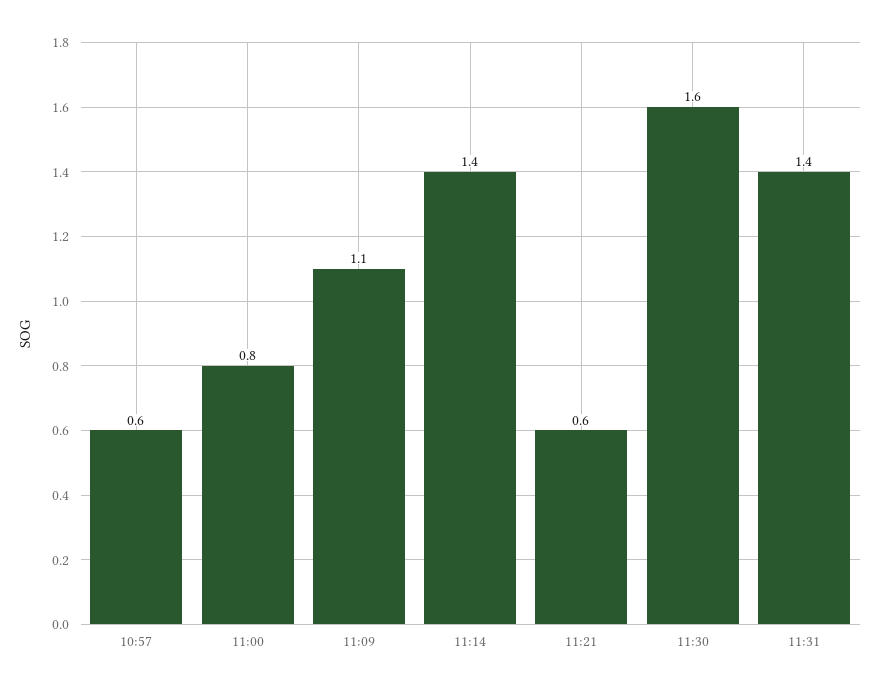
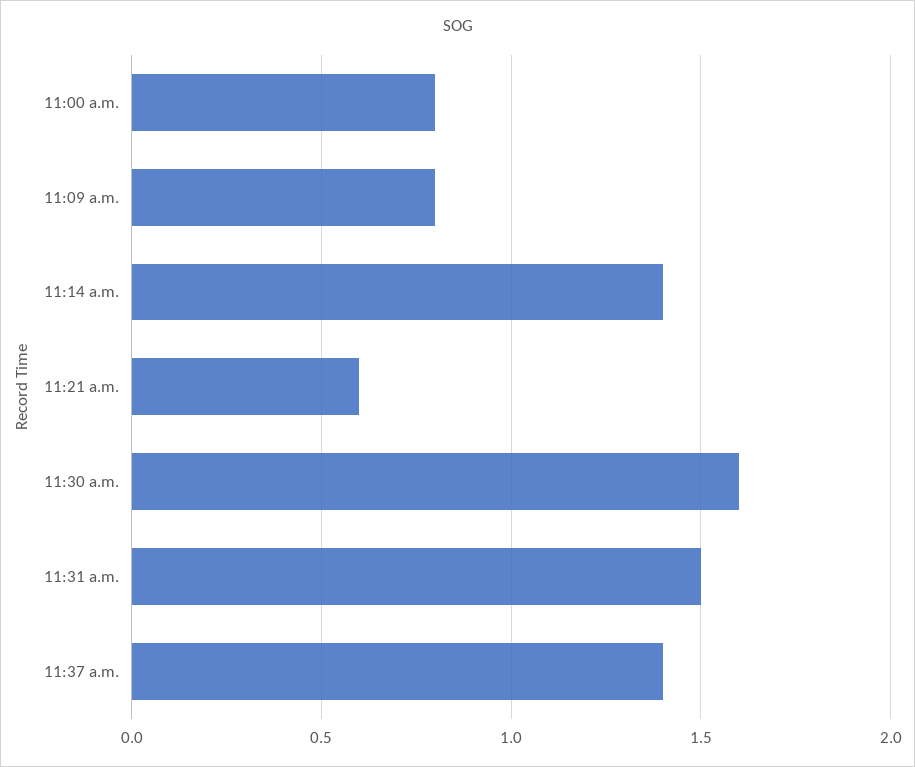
10:57: 0.6 -> none
11:09: 1.1 -> 0.8
11:31: 1.4 -> 1.5
11:37 a.m.: none -> 1.4

